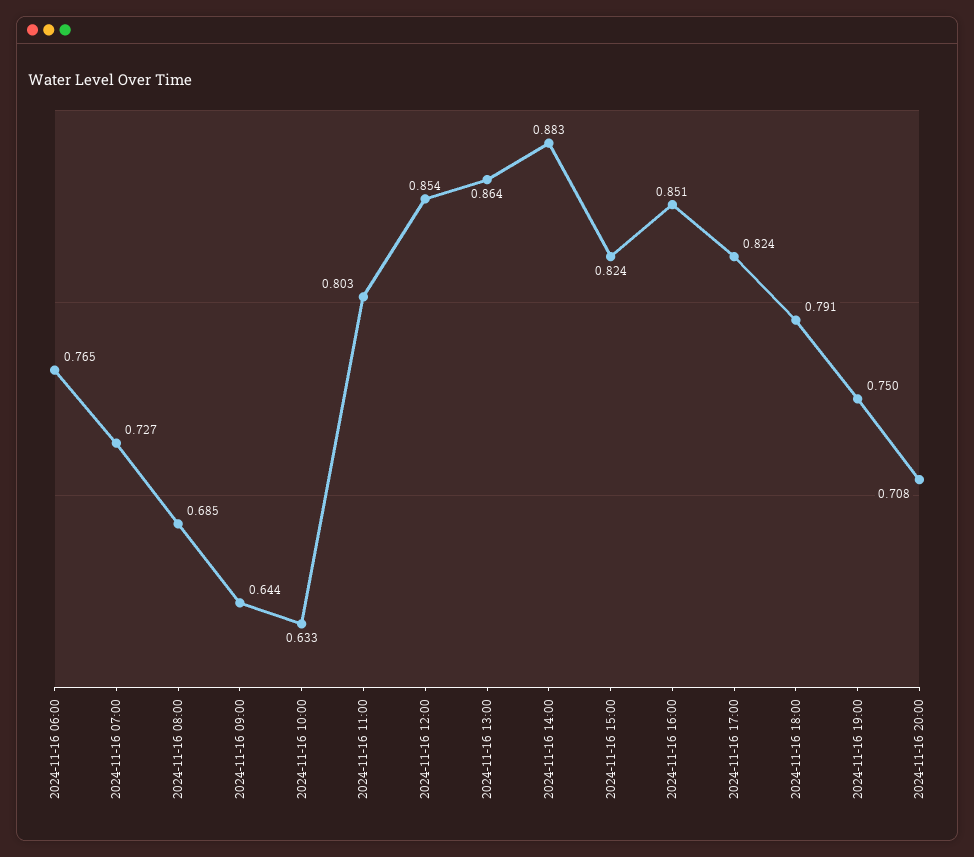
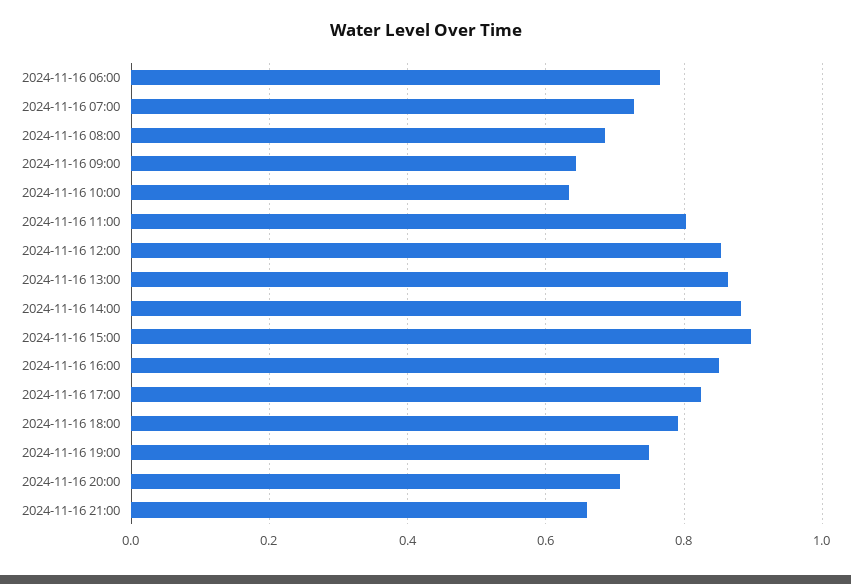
2024-11-16 15:00: 0.824 -> 0.9
2024-11-16 21:00: none -> 0.66

